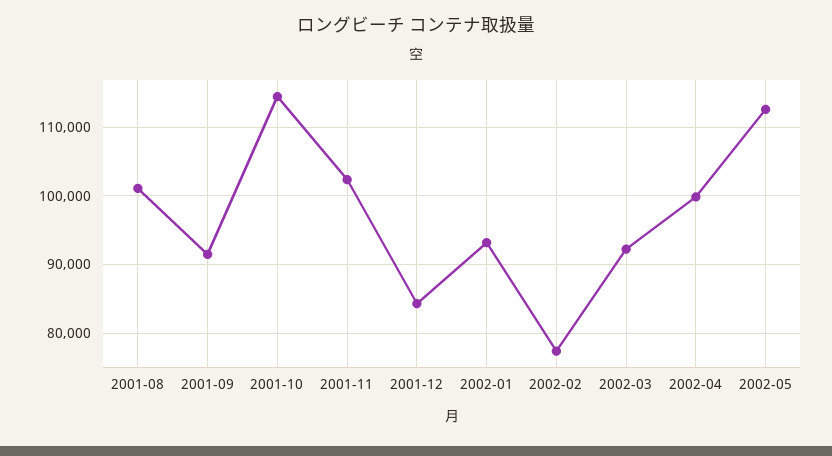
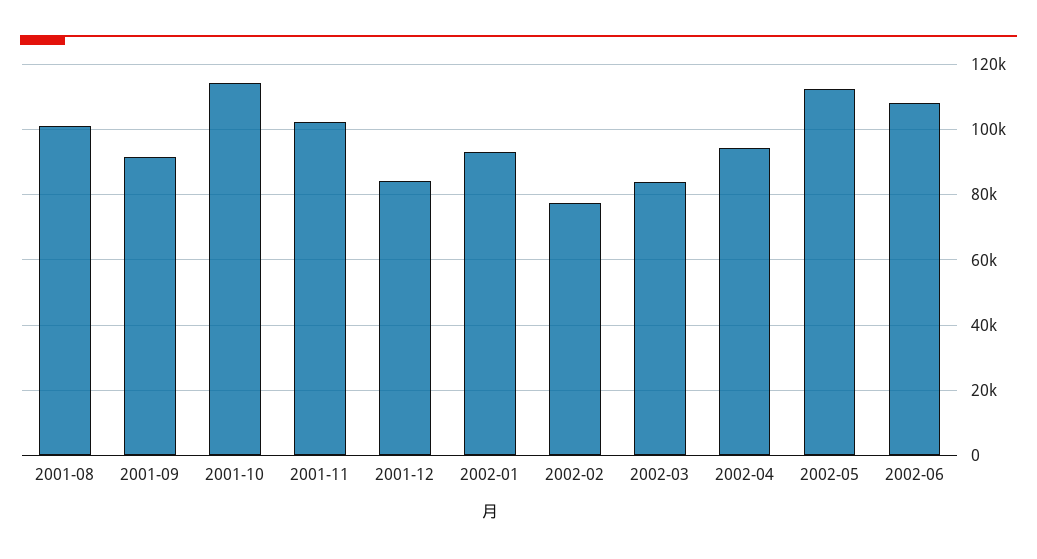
2002-03: 92000 -> 84000
2002-04: 100000 -> 94000
2002-06: none -> 108000

